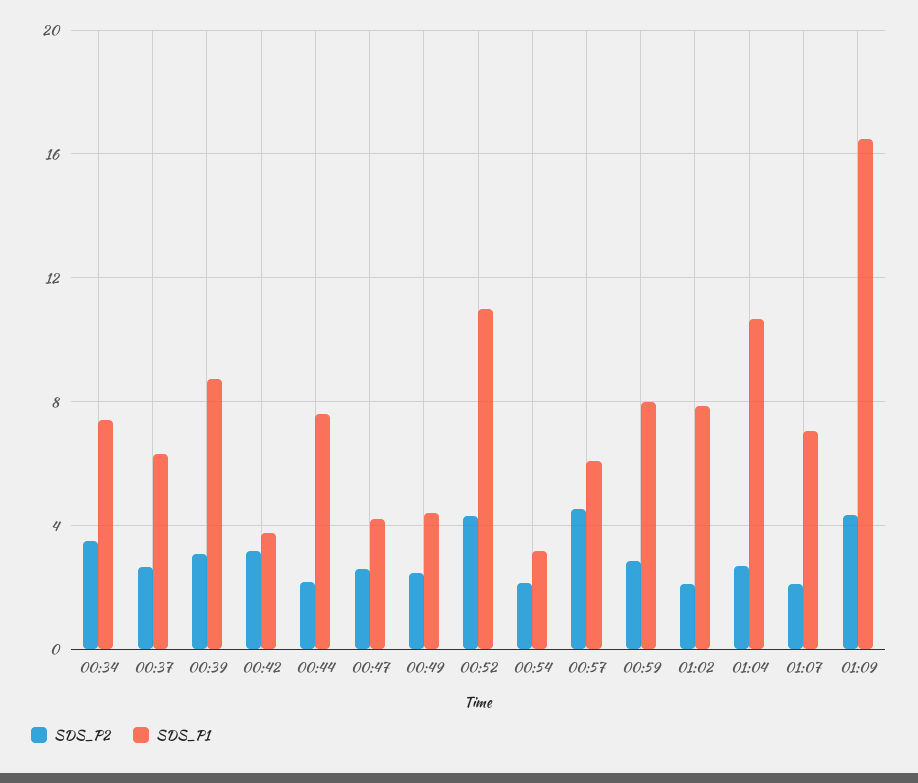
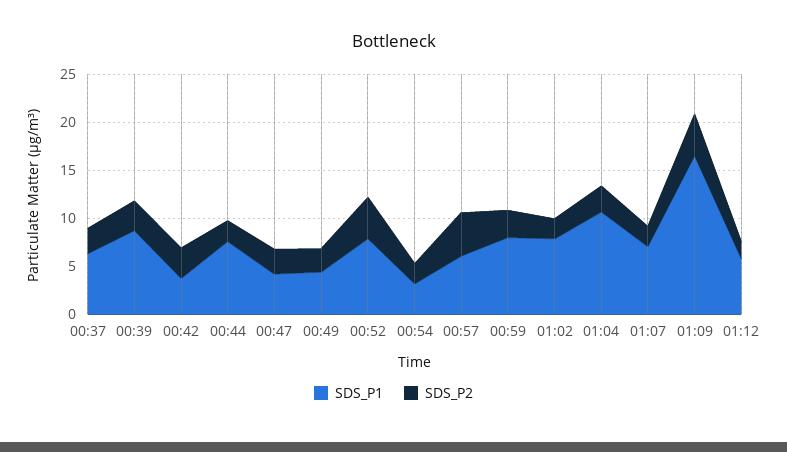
SDS_P2, 00:34: 3.5 -> none
SDS_P1, 00:34: 7.5 -> none
SDS_P1, 00:52: 11 -> 8
SDS_P1, 01:12: none -> 6
SDS_P2, 01:12: none -> 2

